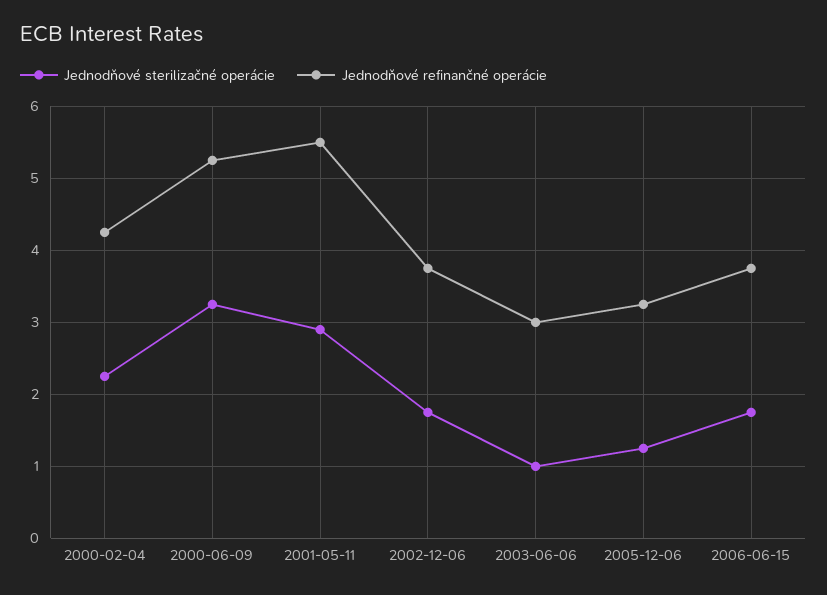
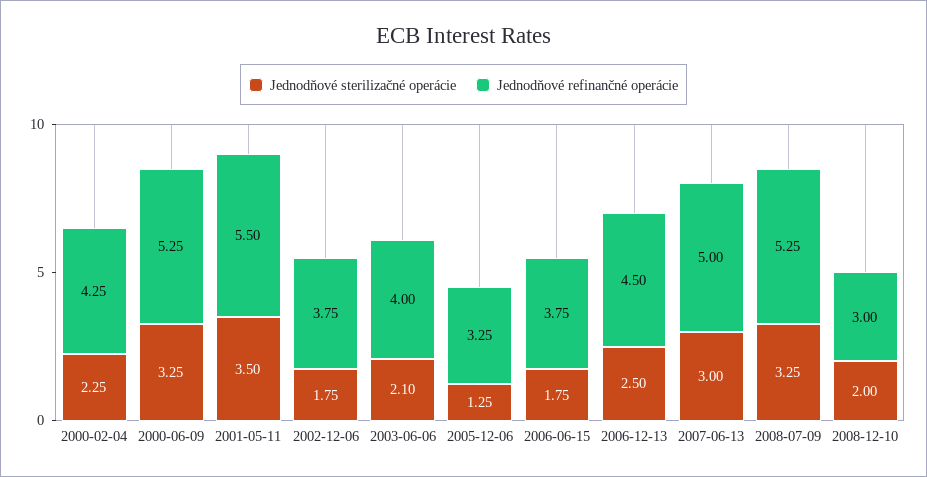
Jednodňové sterilizačné operácie, 2001-05-11: 2.9 -> 3.5
Jednodňové sterilizačné operácie, 2003-06-06: 1 -> 2.1
Jednodňové refinančné operácie, 2003-06-06: 3 -> 4
Jednodňové sterilizačné operácie, 2006-12-13: none -> 2.5
Jednodňové refinančné operácie, 2006-12-13: none -> 4.5
Jednodňové sterilizačné operácie, 2007-06-13: none -> 3
Jednodňové refinančné operácie, 2007-06-13: none -> 5
Jednodňové sterilizačné operácie, 2008-07-09: none -> 3.25
Jednodňové refinančné operácie, 2008-07-09: none -> 5.25
Jednodňové sterilizačné operácie, 2008-12-10: none -> 2
Jednodňové refinančné operácie, 2008-12-10: none -> 3

